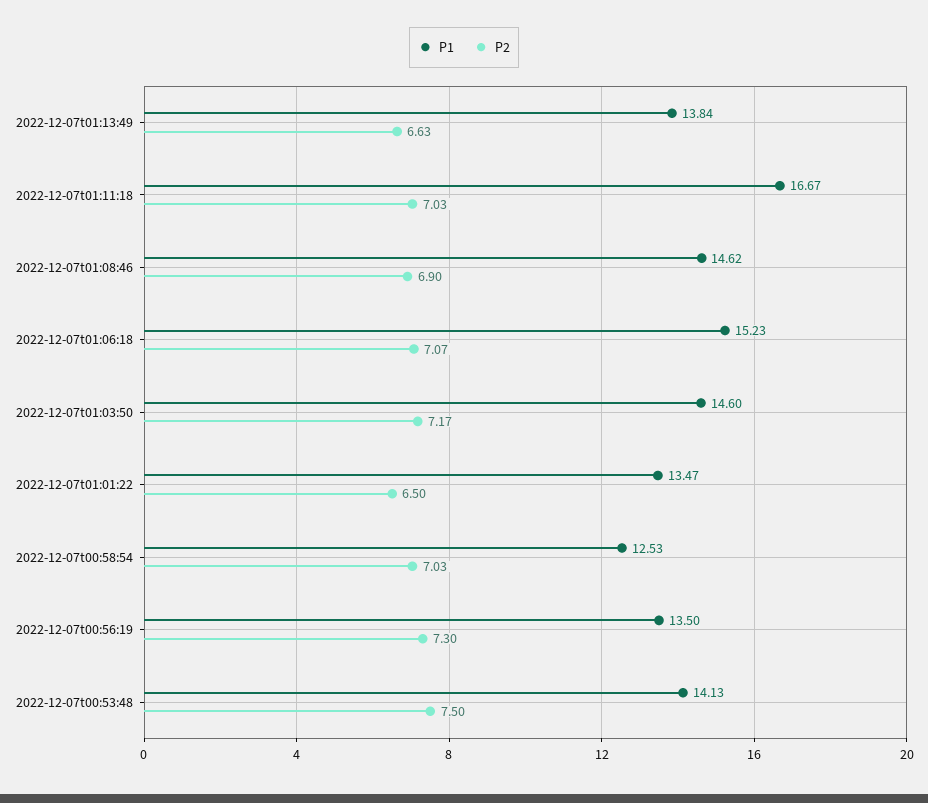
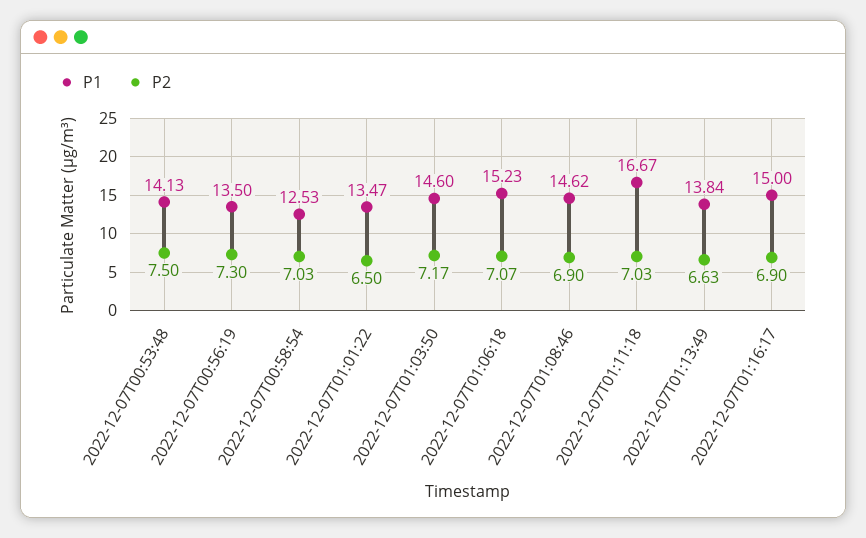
P1, 2022-12-07T01:16:17: none -> 15
P2, 2022-12-07T01:16:17: none -> 6.9

